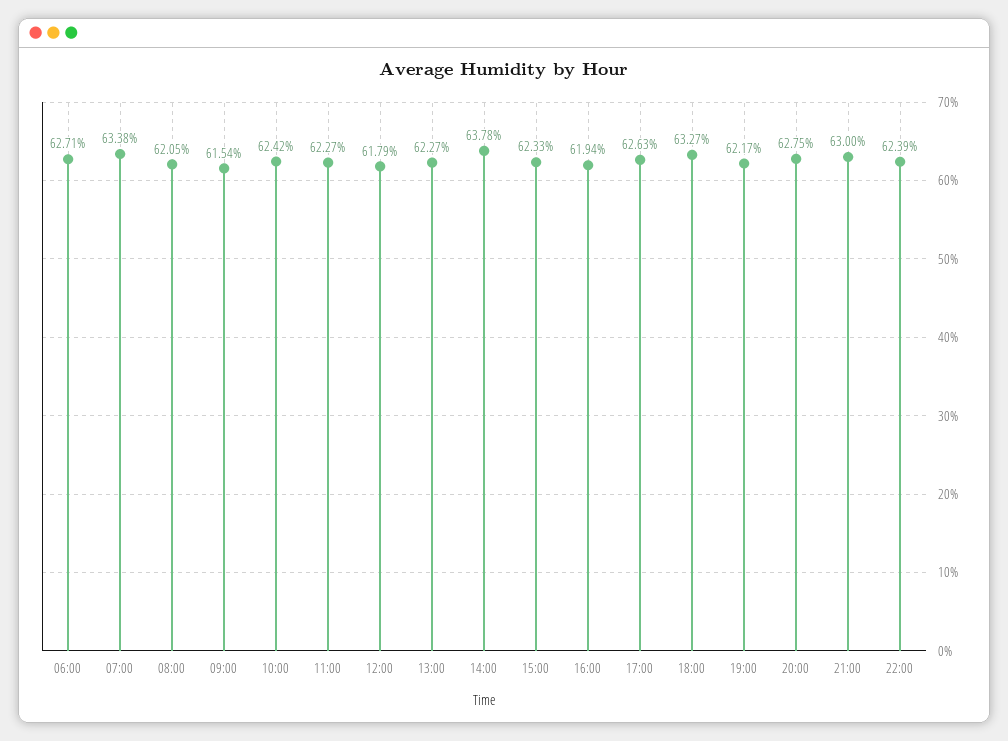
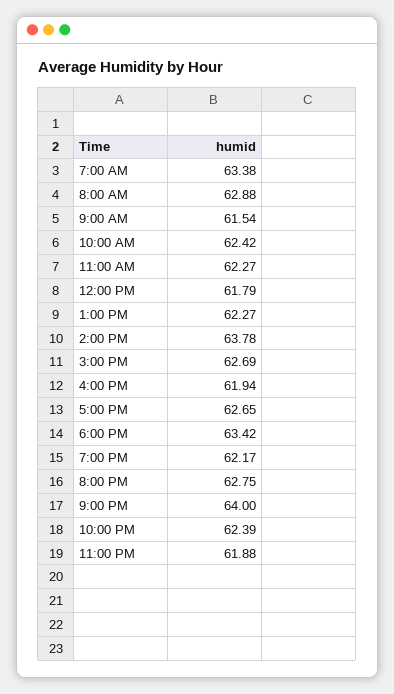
06:00: 62.71 -> none
08:00: 62.05 -> 62.88
15:00: 62.33 -> 62.69
17:00: 62.63 -> 62.65
18:00: 63.27 -> 63.42
21:00: 63 -> 64
11:00 PM: none -> 61.88

